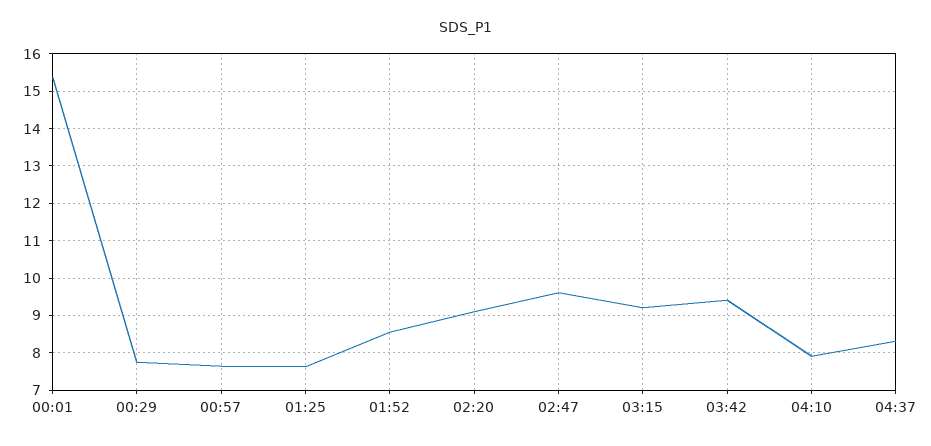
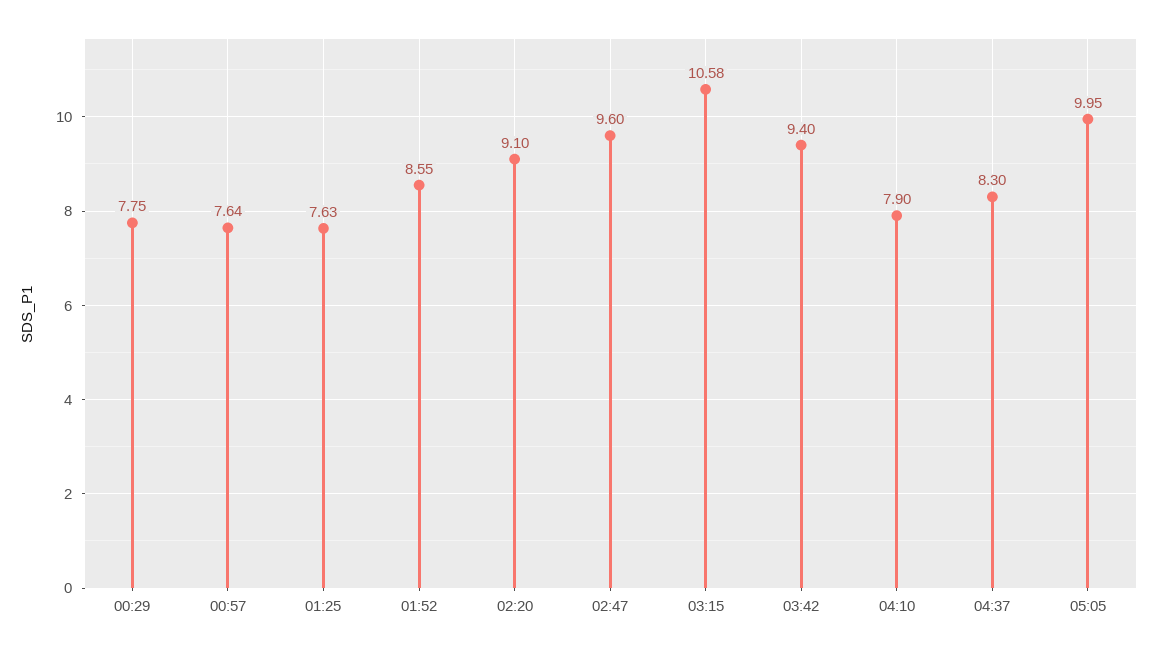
00:01: 15.4 -> none
03:15: 9.2 -> 10.58
05:05: none -> 9.95

